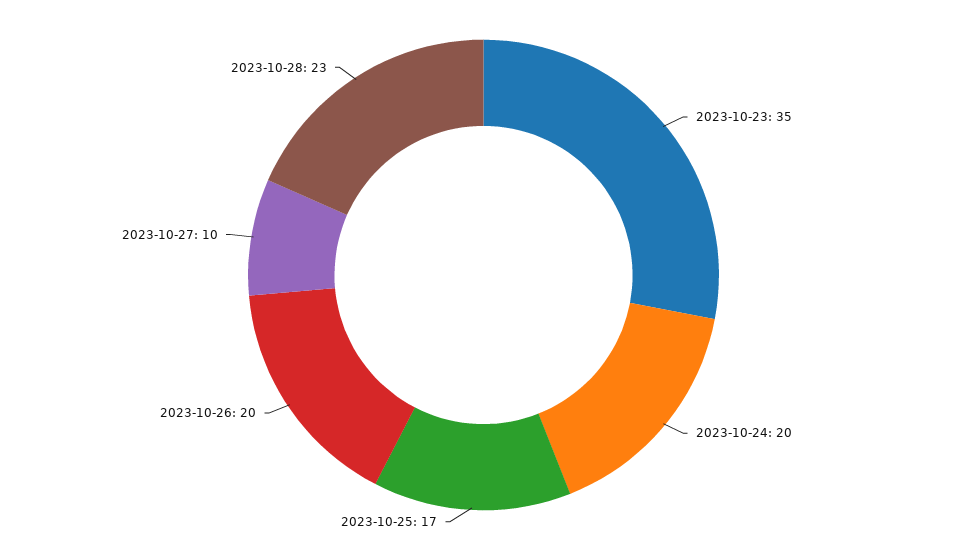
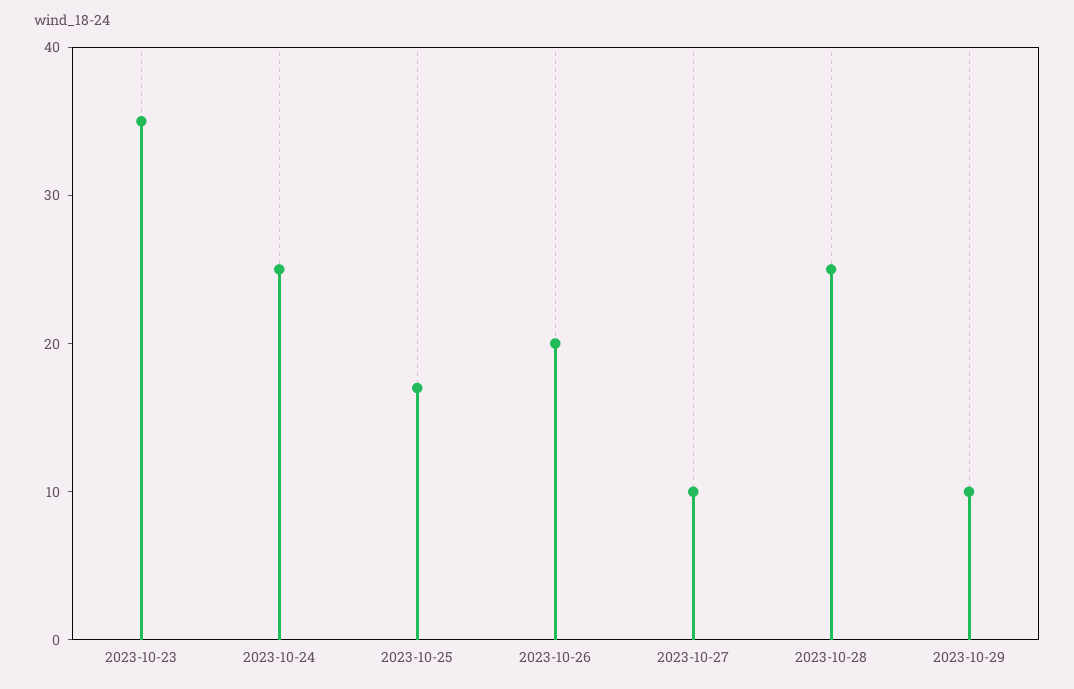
2023-10-24: 20 -> 25
2023-10-28: 23 -> 25
2023-10-29: none -> 10

